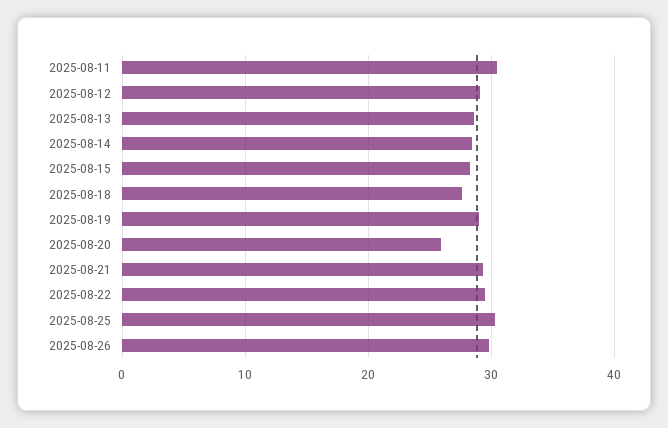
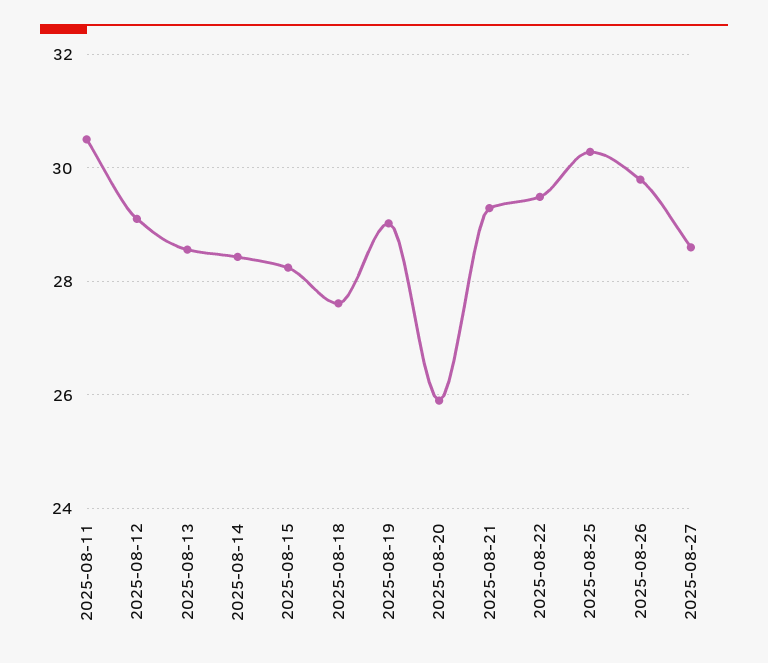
2025-08-27: none -> 28.6

